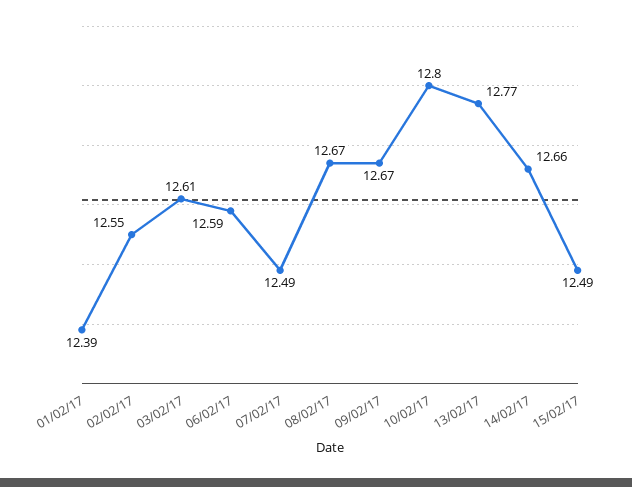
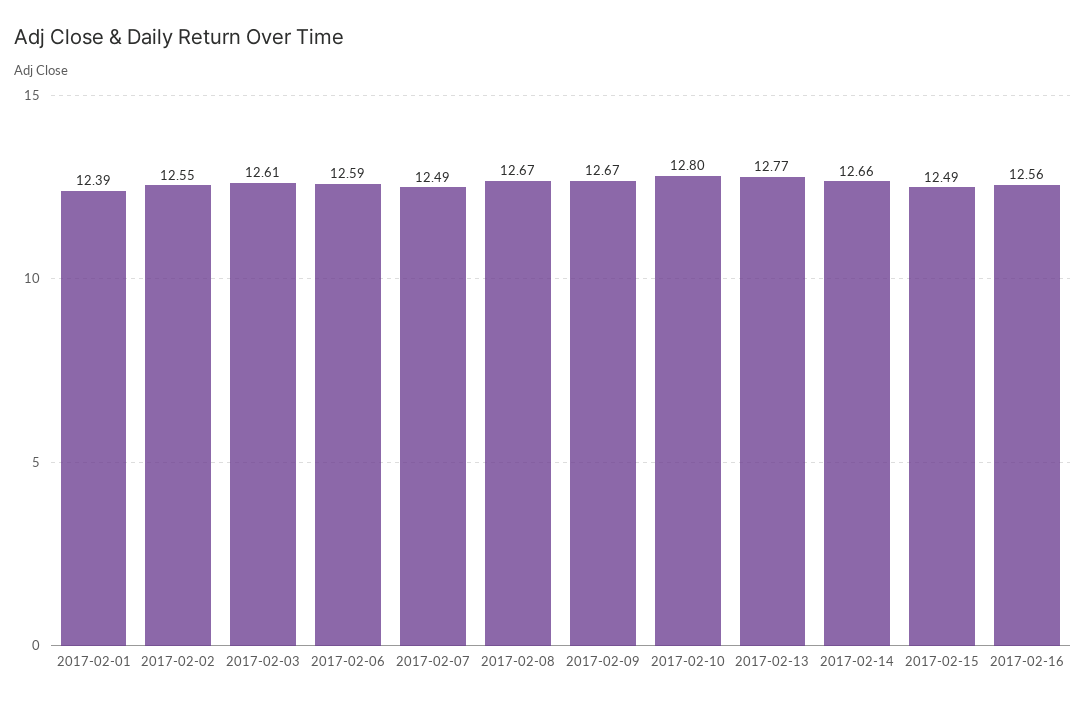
2017-02-16: none -> 12.56

